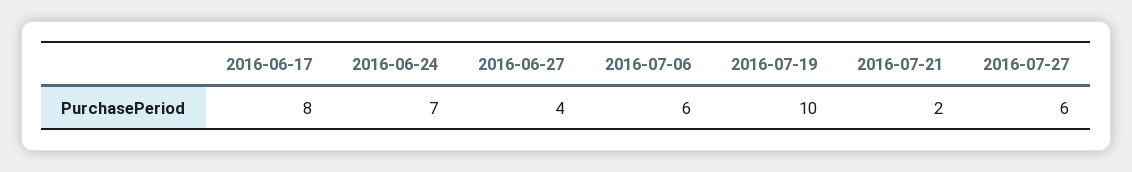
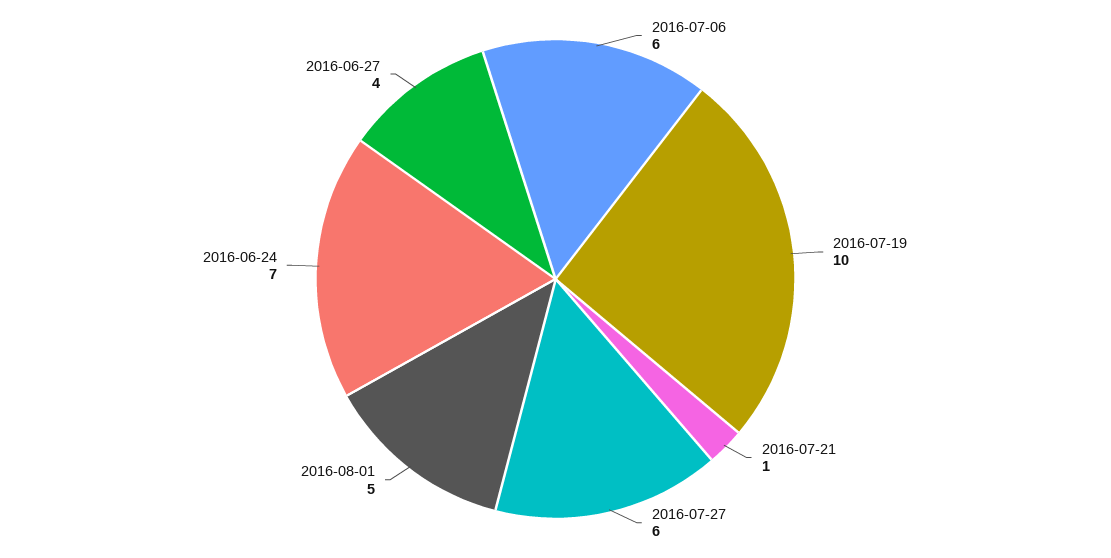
2016-06-17: 8 -> none
2016-07-21: 2 -> 1
2016-08-01: none -> 5

